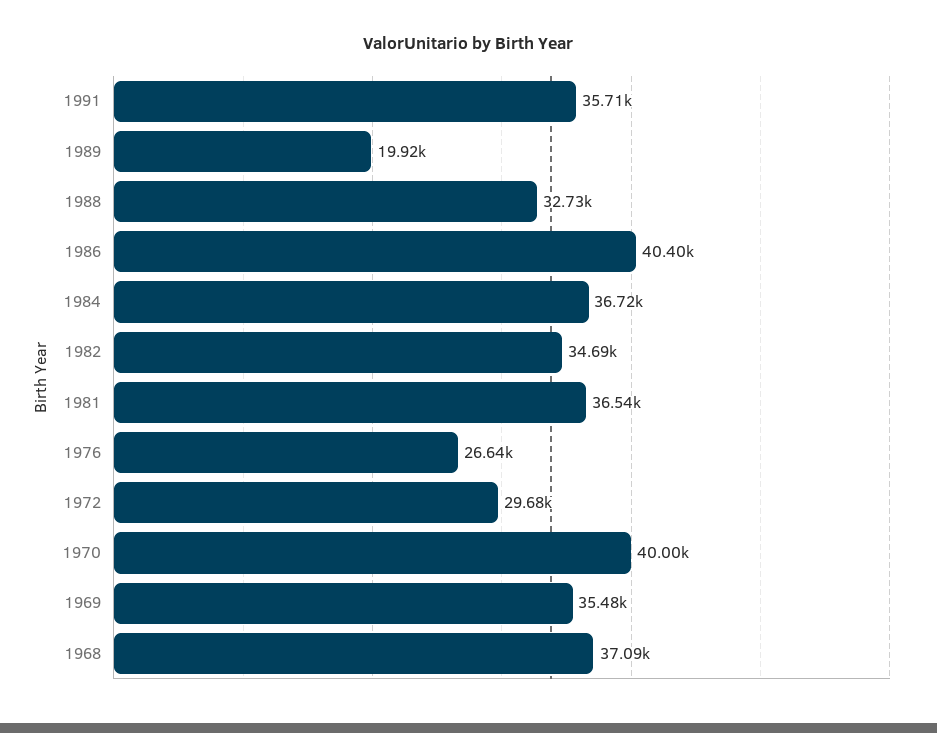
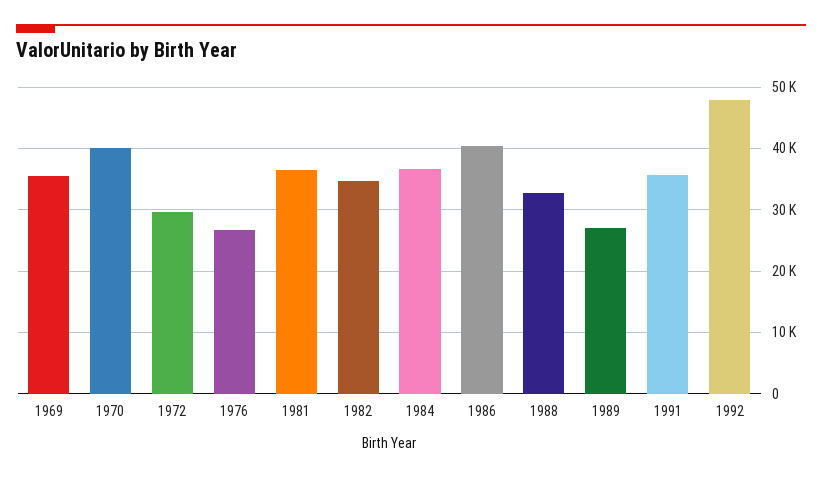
1989: 19920 -> 27000
1968: 37090 -> none
1992: none -> 48000

